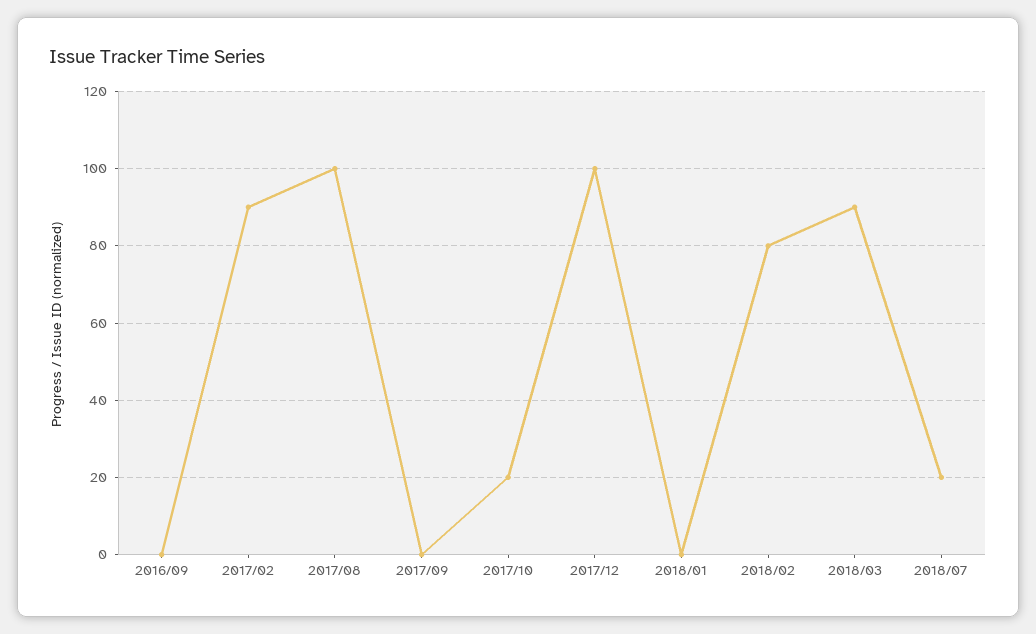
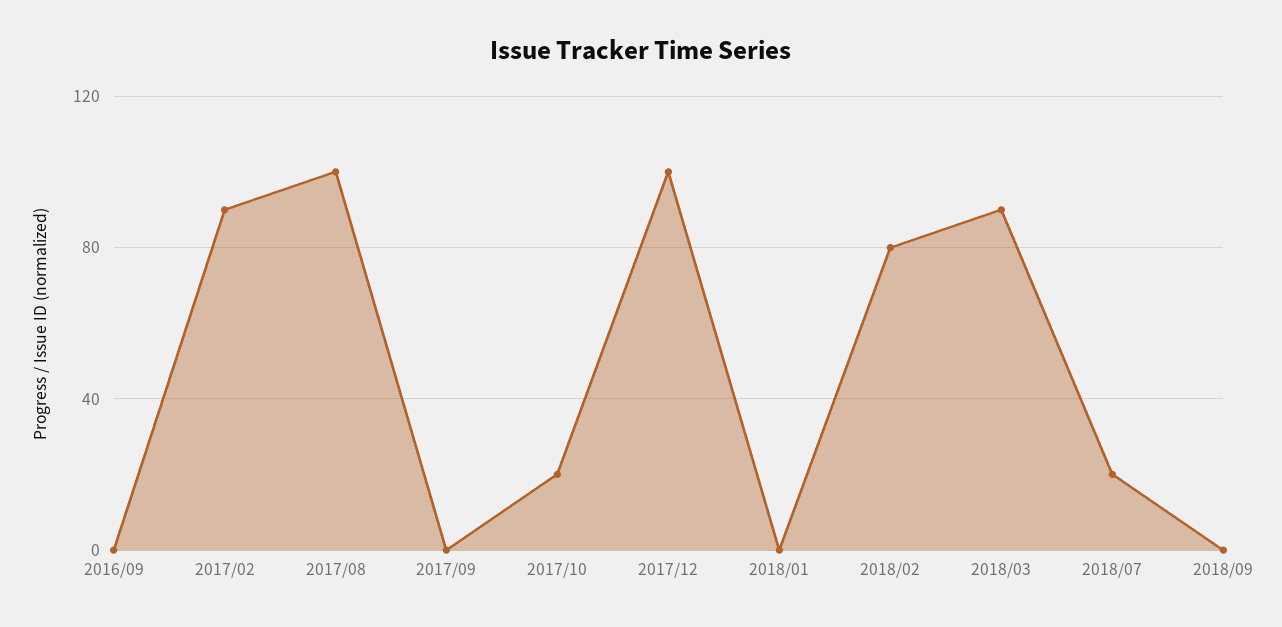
2018/09: none -> 0

